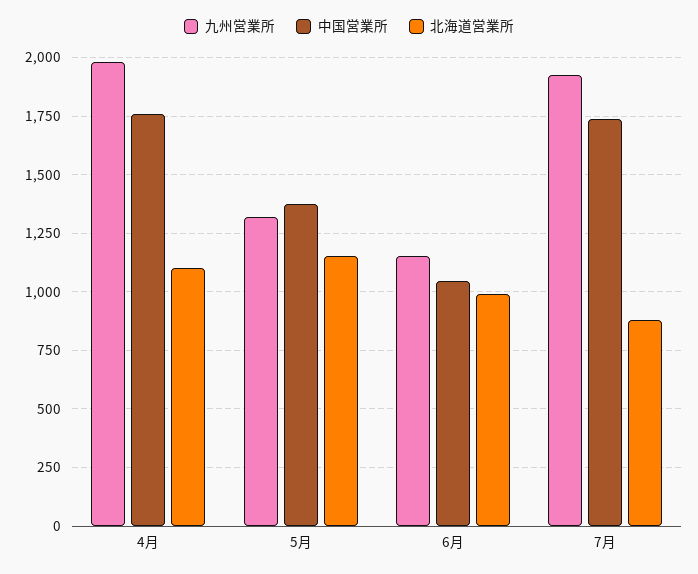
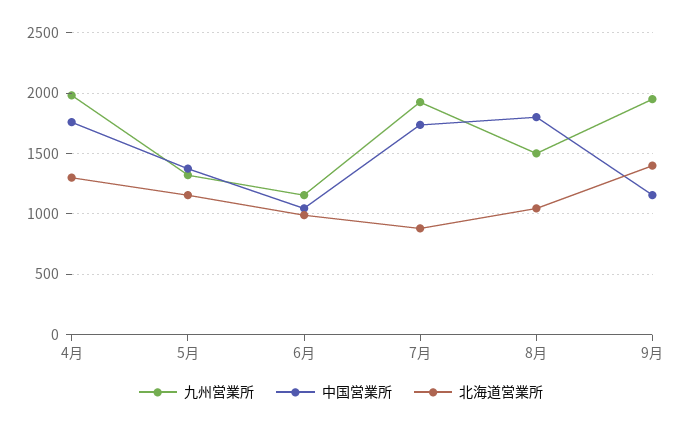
北海道営業所, 4月: 1100 -> 1300
九州営業所, 8月: none -> 1500
中国営業所, 8月: none -> 1800
北海道営業所, 8月: none -> 1050
九州営業所, 9月: none -> 1950
中国営業所, 9月: none -> 1150
北海道営業所, 9月: none -> 1400

